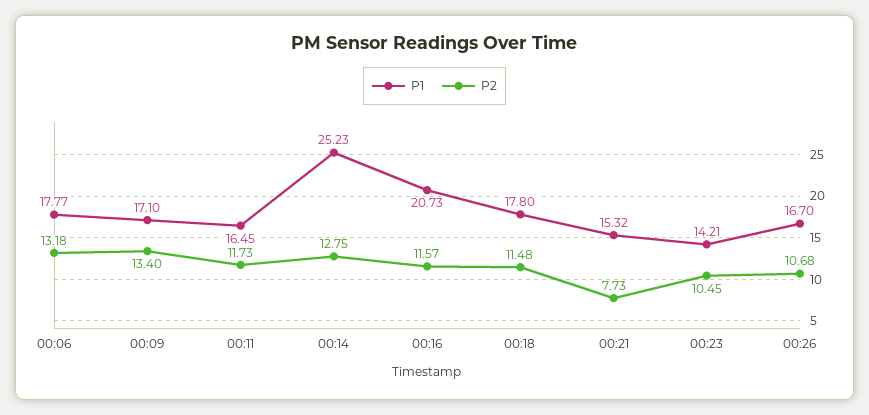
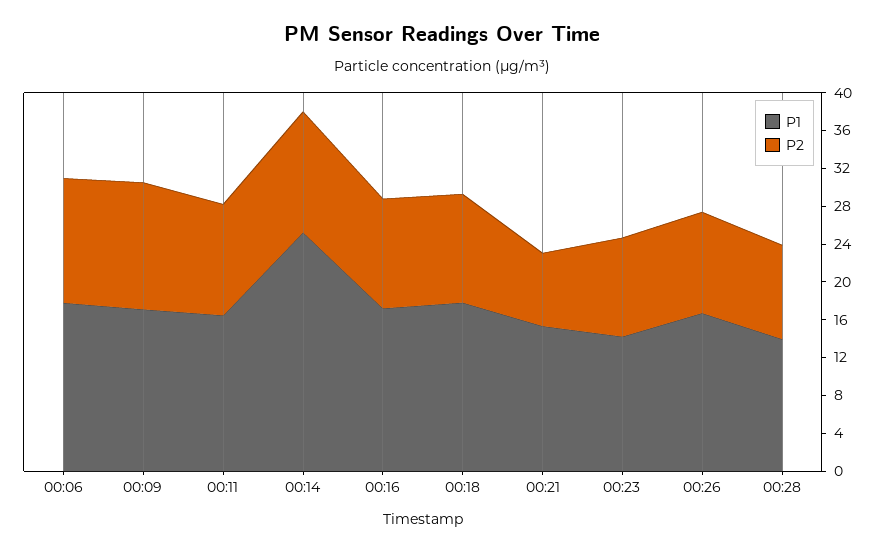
P1, 00:16: 20.73 -> 17
P1, 00:28: none -> 14
P2, 00:28: none -> 10

